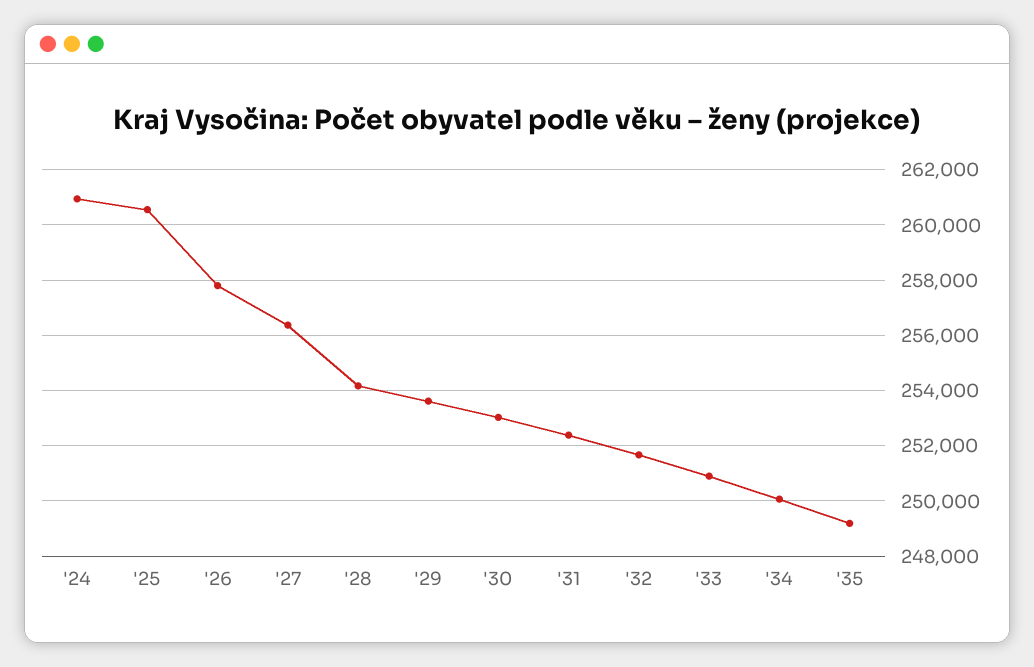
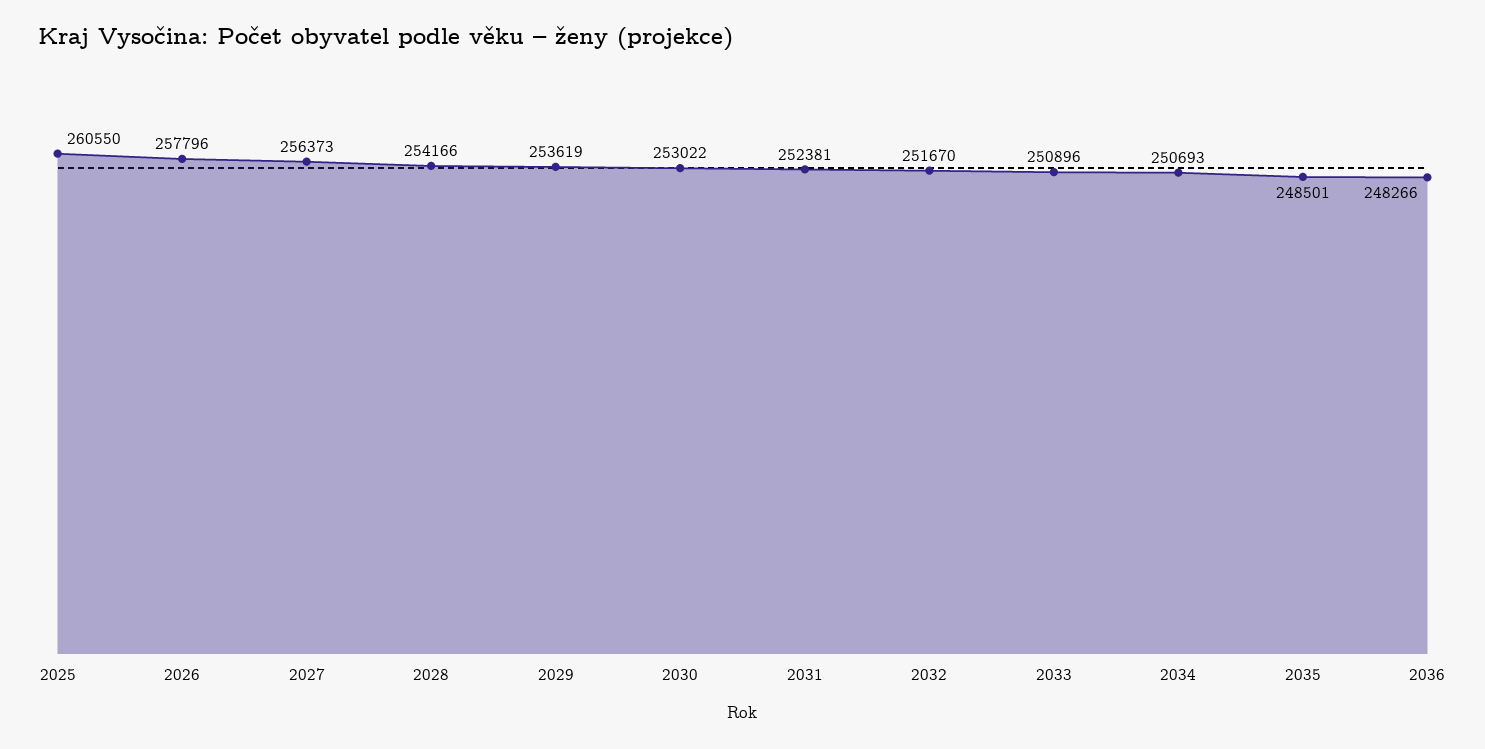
'24: 261000 -> none
'34: 250000 -> 250693
'35: 249250 -> 248501
2036: none -> 248266

